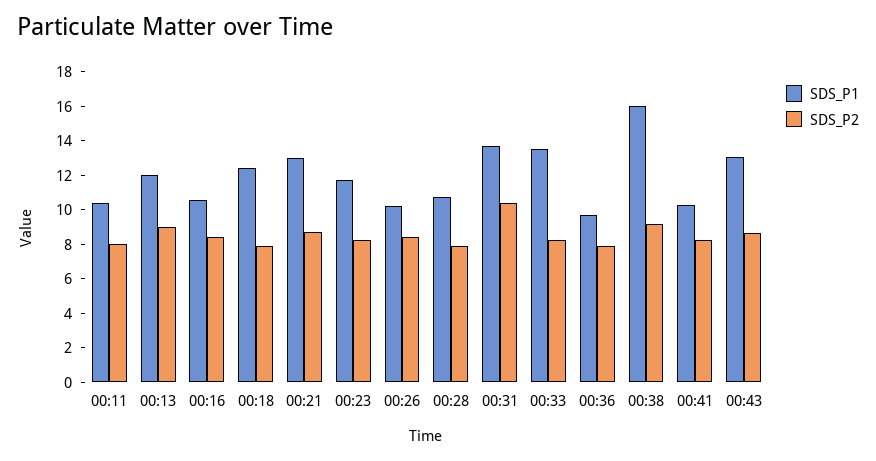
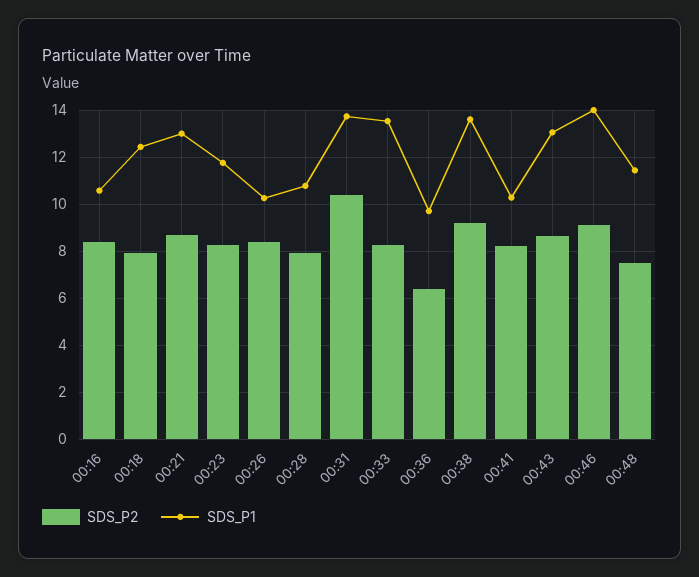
SDS_P1, 00:11: 10.5 -> none
SDS_P2, 00:11: 8 -> none
SDS_P1, 00:13: 12 -> none
SDS_P2, 00:13: 9 -> none
SDS_P2, 00:36: 8 -> 6.5
SDS_P1, 00:38: 16 -> 13.5
SDS_P2, 00:46: none -> 9
SDS_P1, 00:46: none -> 14
SDS_P2, 00:48: none -> 7.5
SDS_P1, 00:48: none -> 11.5

